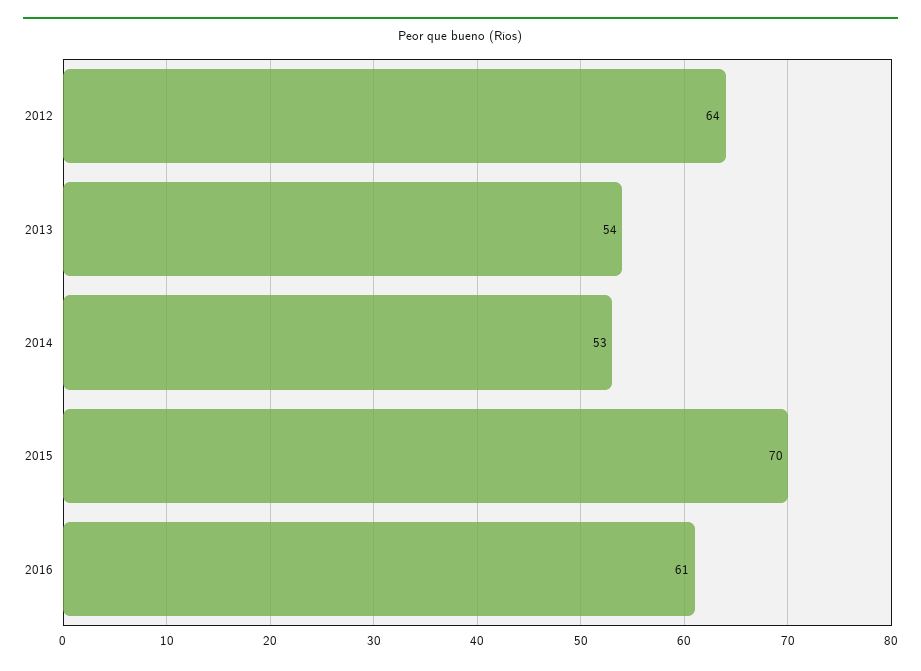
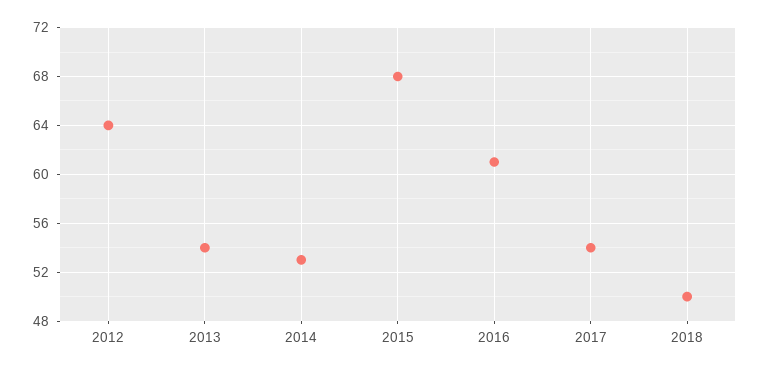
2015: 70 -> 68
2017: none -> 54
2018: none -> 50

